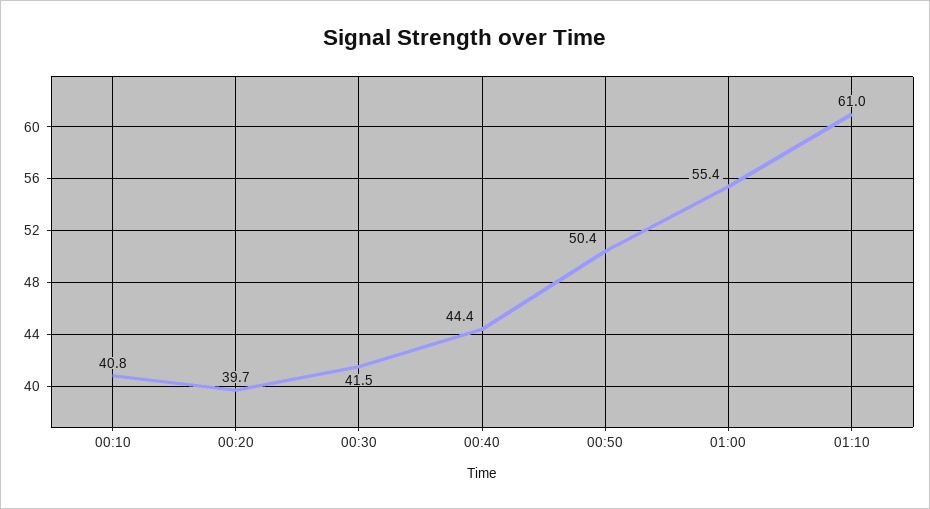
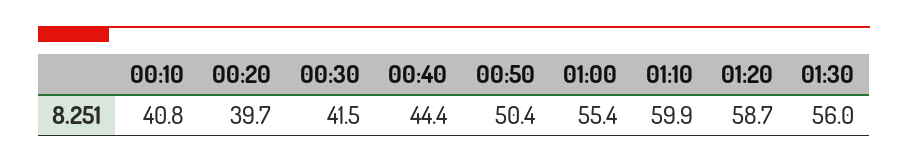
01:10: 61 -> 59.9
01:20: none -> 58.7
01:30: none -> 56

